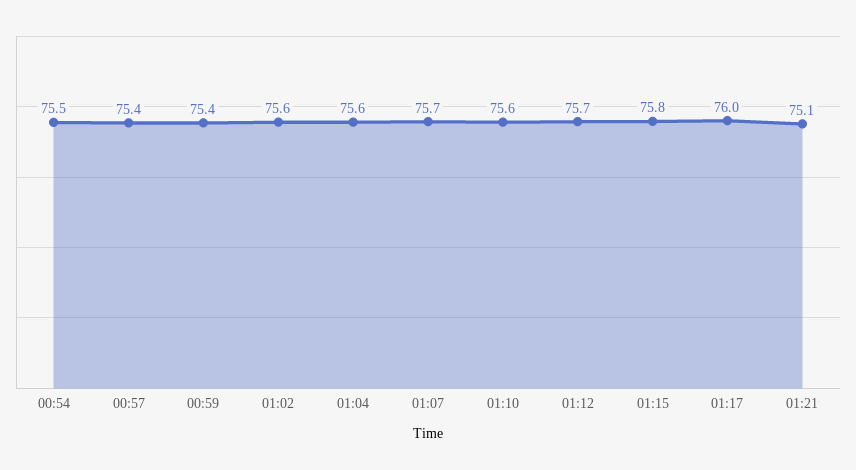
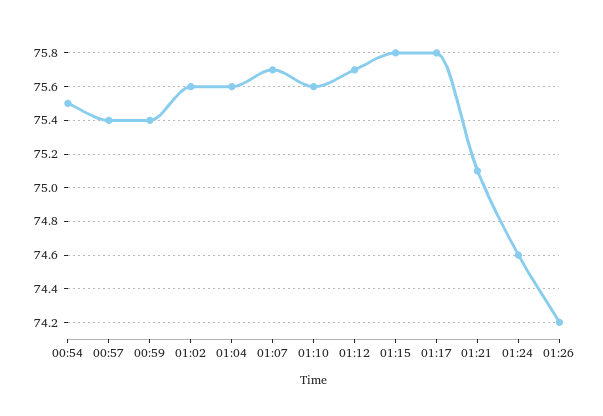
01:17: 76 -> 75.8
01:24: none -> 74.6
01:26: none -> 74.2

